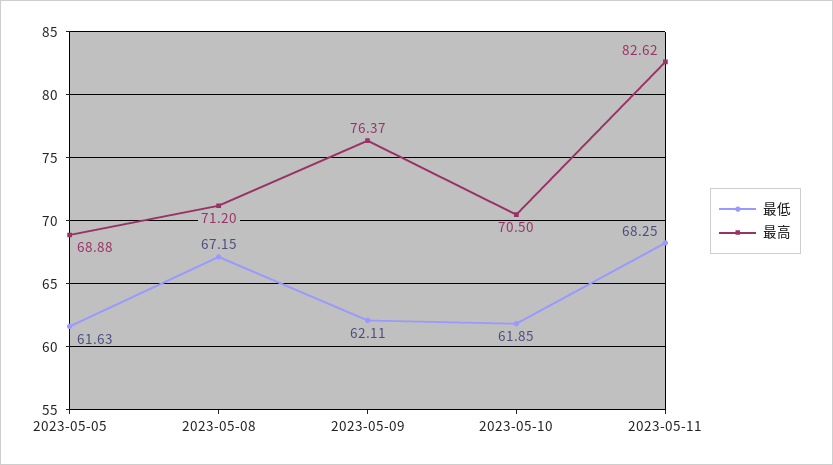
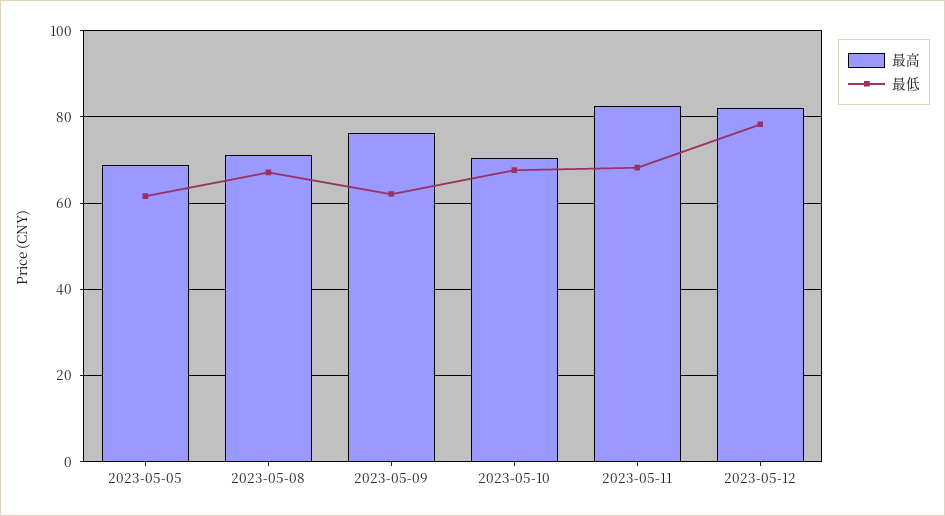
最低, 2023-05-10: 61.85 -> 68
最高, 2023-05-12: none -> 82
最低, 2023-05-12: none -> 78

